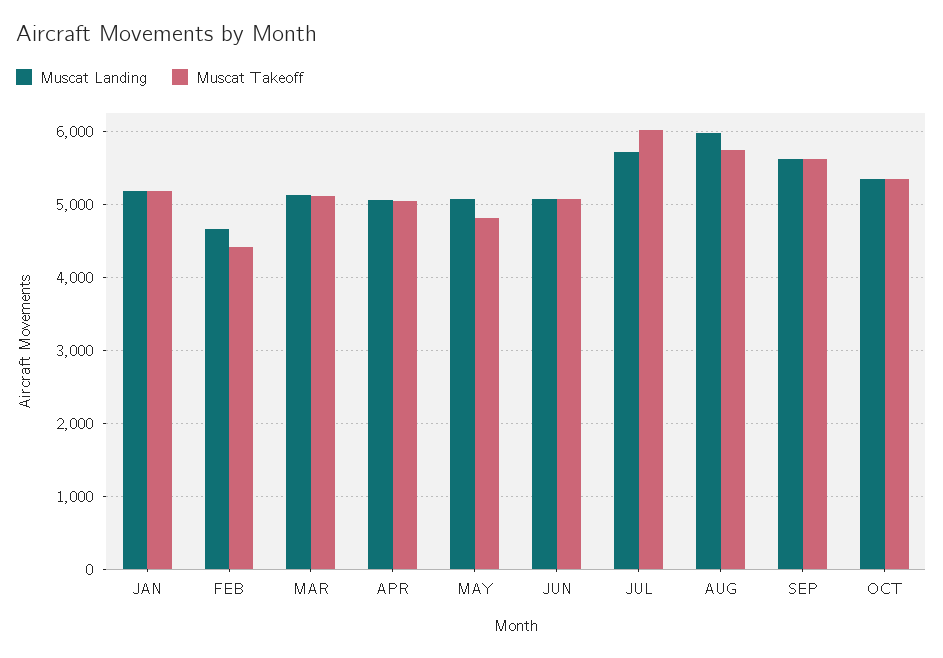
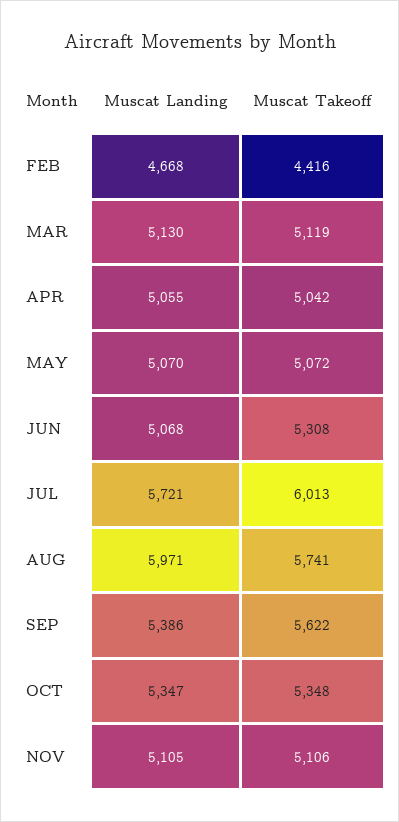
Muscat Landing, JAN: 5200 -> none
Muscat Takeoff, JAN: 5200 -> none
Muscat Takeoff, MAY: 4800 -> 5072
Muscat Takeoff, JUN: 5100 -> 5308
Muscat Landing, SEP: 5600 -> 5386
Muscat Landing, NOV: none -> 5105
Muscat Takeoff, NOV: none -> 5106

